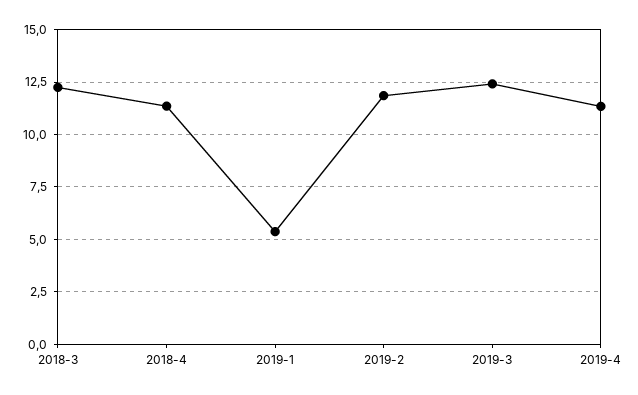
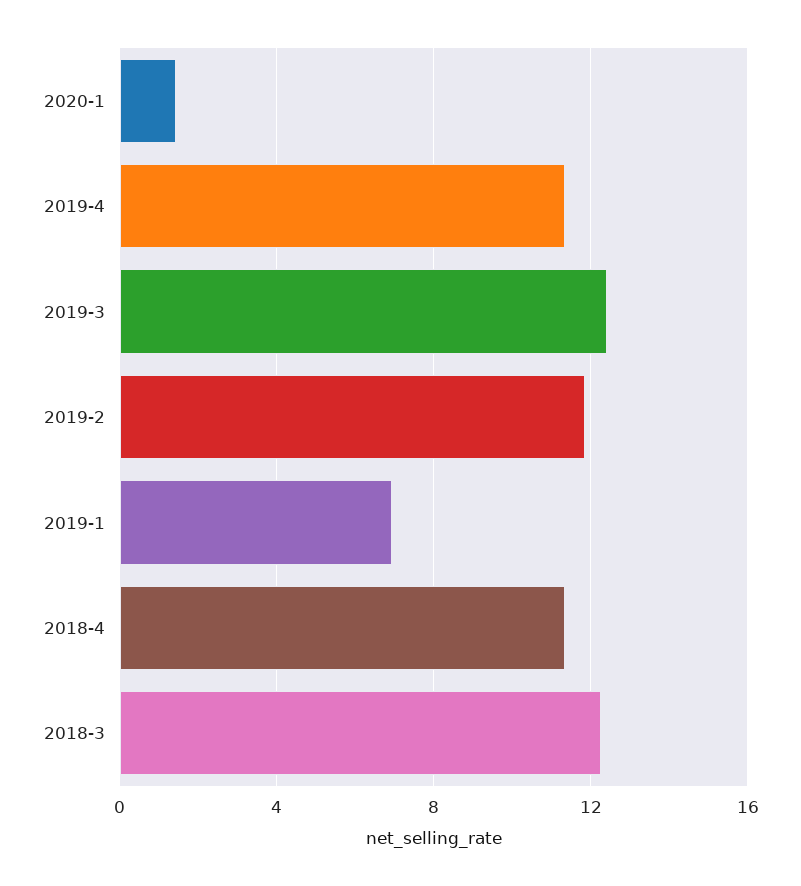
2019-1: 5.5 -> 7
2020-1: none -> 1.5

